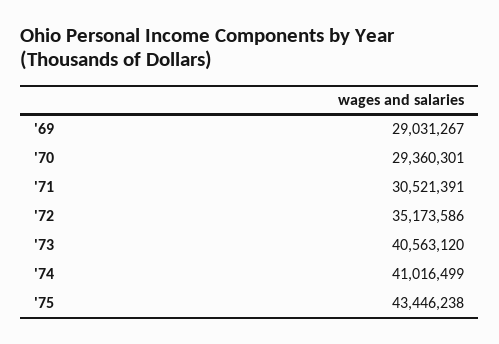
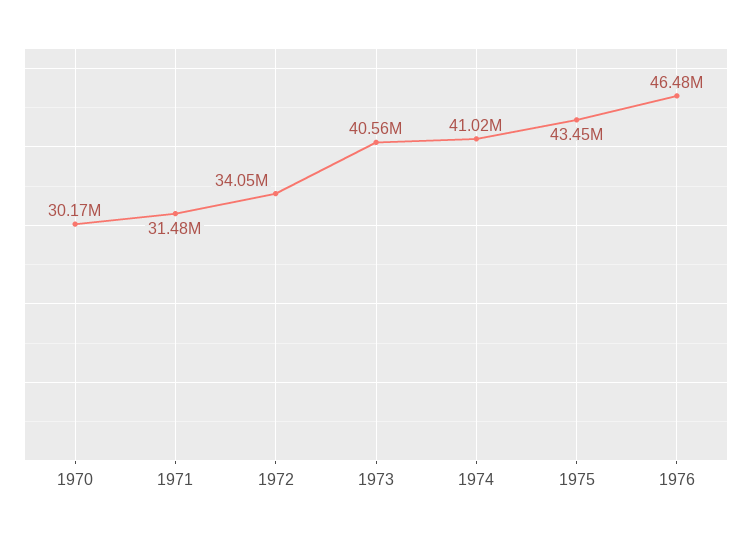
'69: 29031267 -> none
'70: 29360301 -> 30170000
'71: 30521391 -> 31480000
'72: 35173586 -> 34050000
1976: none -> 46480000

